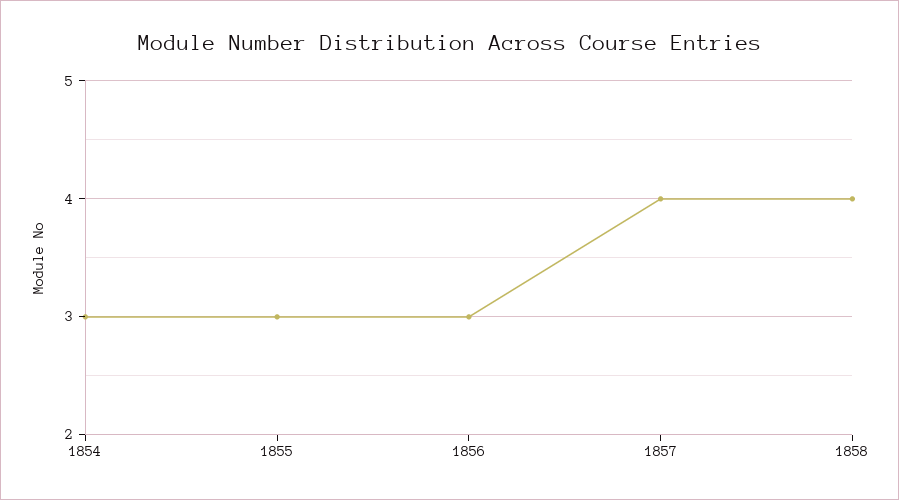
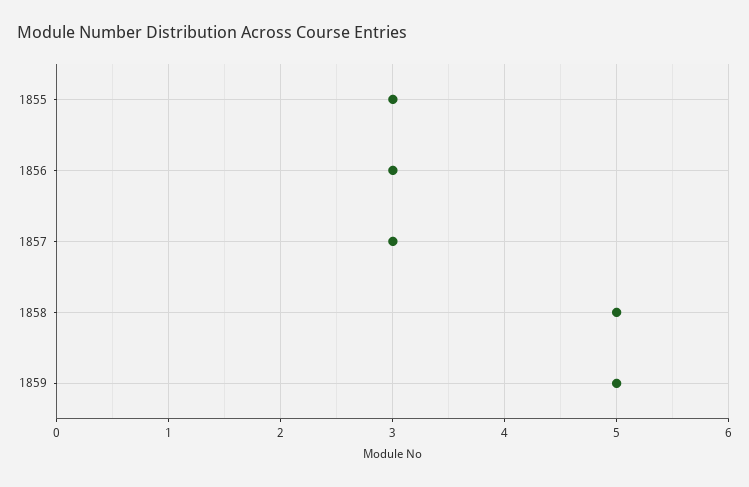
1854: 3 -> none
1857: 4 -> 3
1858: 4 -> 5
1859: none -> 5

